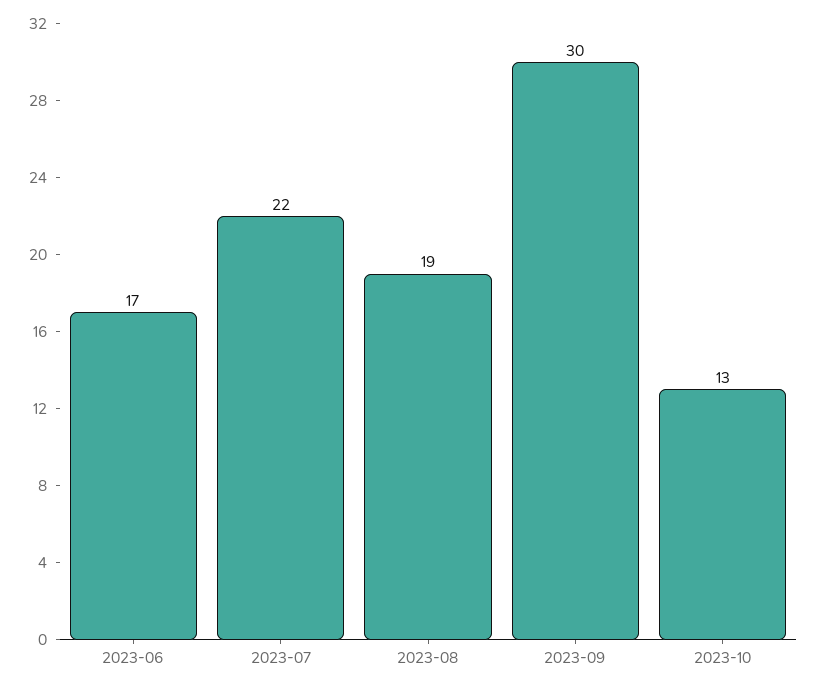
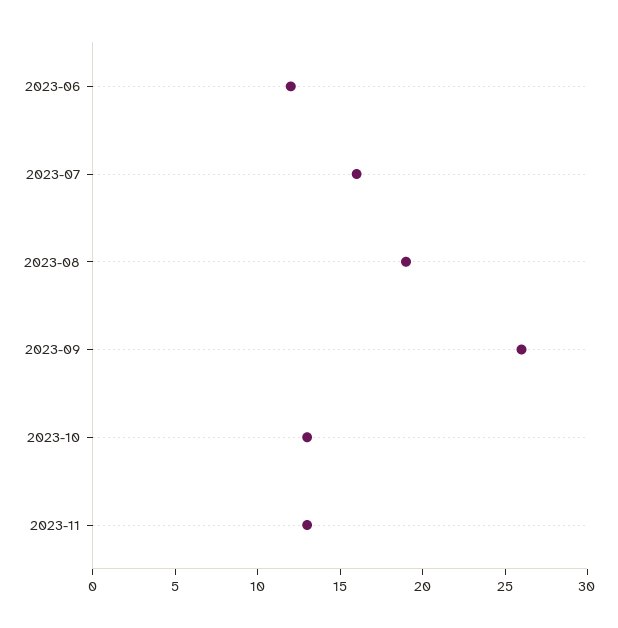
2023-06: 17 -> 12
2023-07: 22 -> 16
2023-09: 30 -> 26
2023-11: none -> 13

